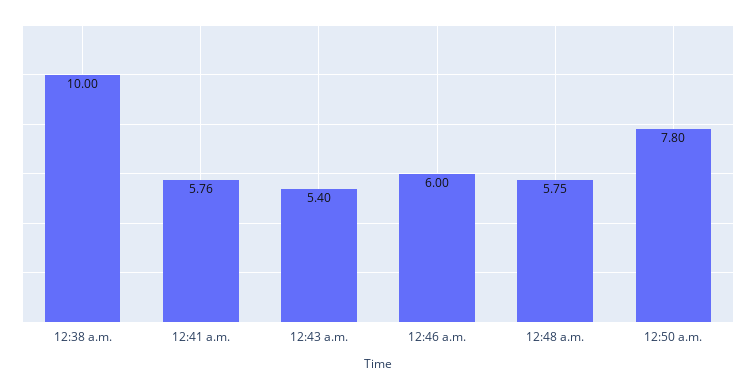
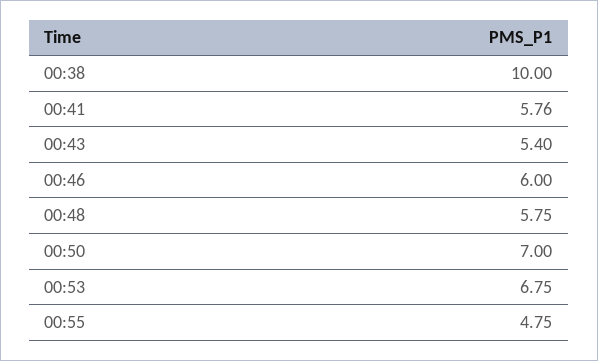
12:50 a.m.: 7.8 -> 7
00:53: none -> 6.75
00:55: none -> 4.75

